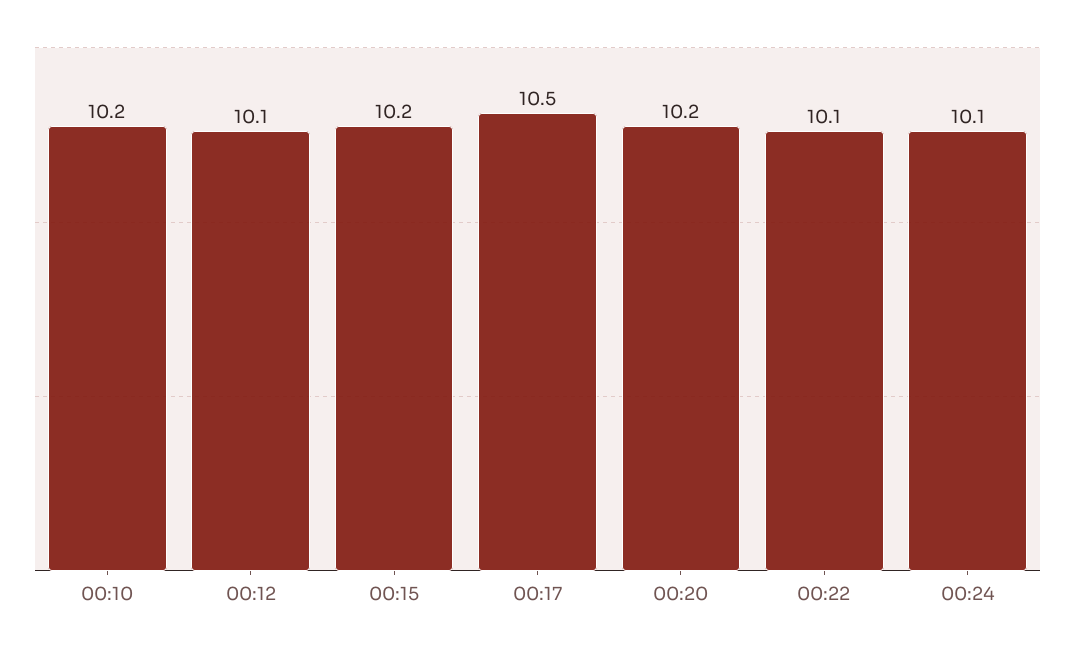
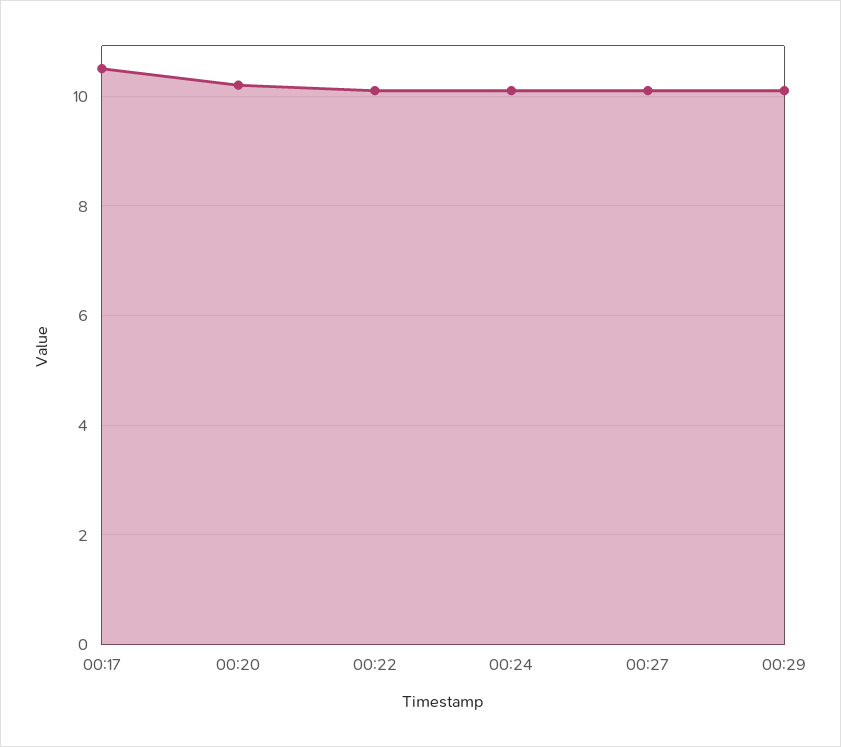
00:10: 10.2 -> none
00:12: 10.1 -> none
00:15: 10.2 -> none
00:27: none -> 10
00:29: none -> 10

